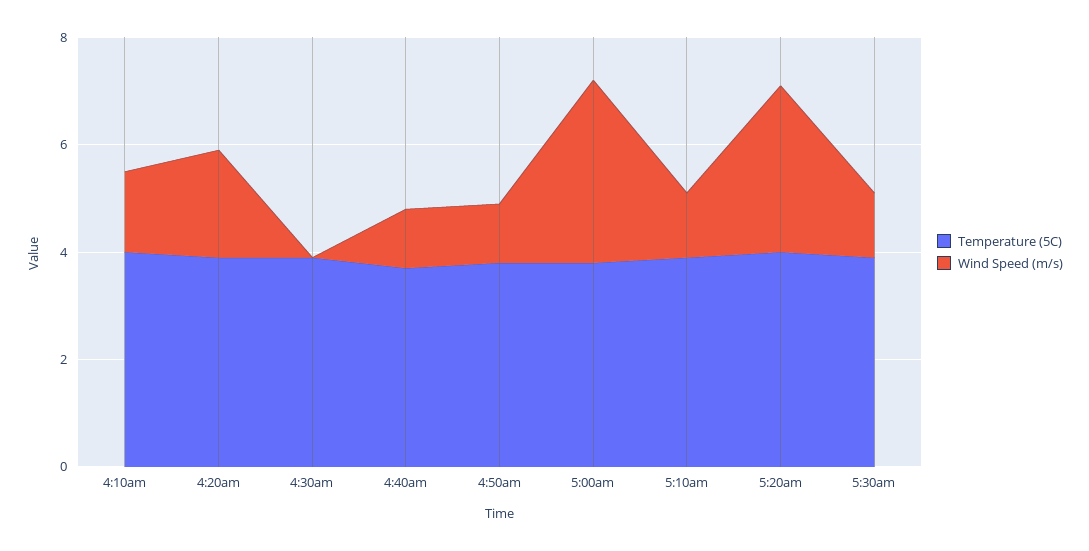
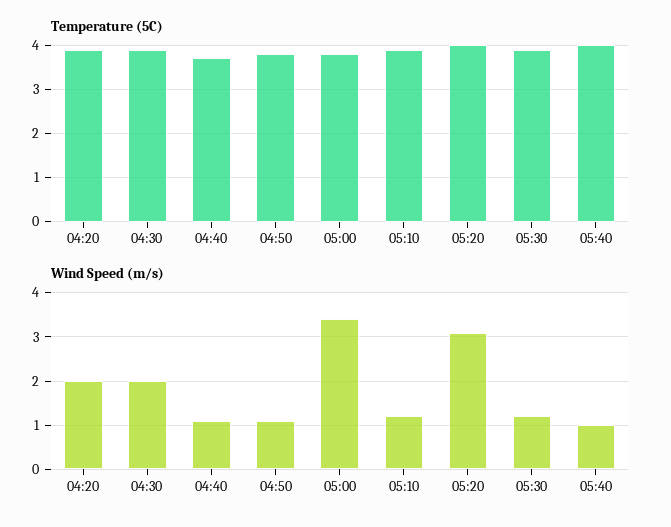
Temperature (5C), 4:10am: 4 -> none
Wind Speed (m/s), 4:10am: 1.5 -> none
Wind Speed (m/s), 4:30am: 0 -> 2
Temperature (5C), 05:40: none -> 4
Wind Speed (m/s), 05:40: none -> 1

